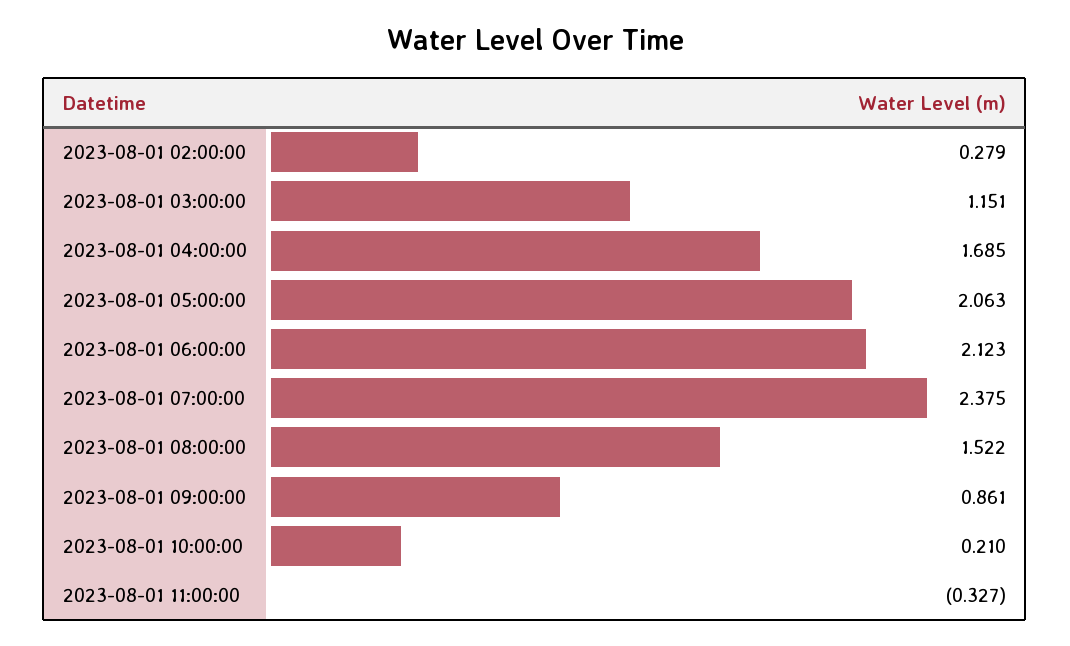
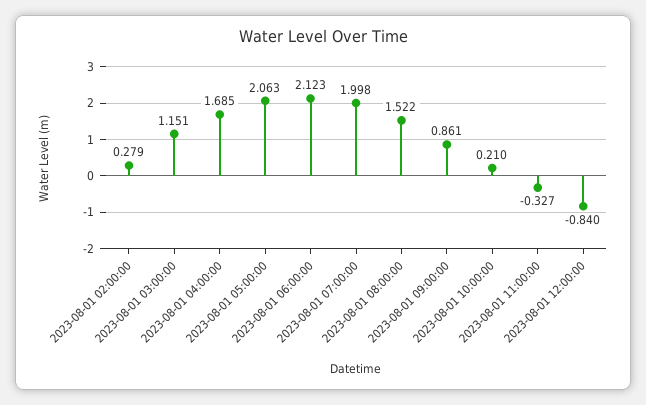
2023-08-01 07:00:00: 2.375 -> 1.998
2023-08-01 12:00:00: none -> -0.84

